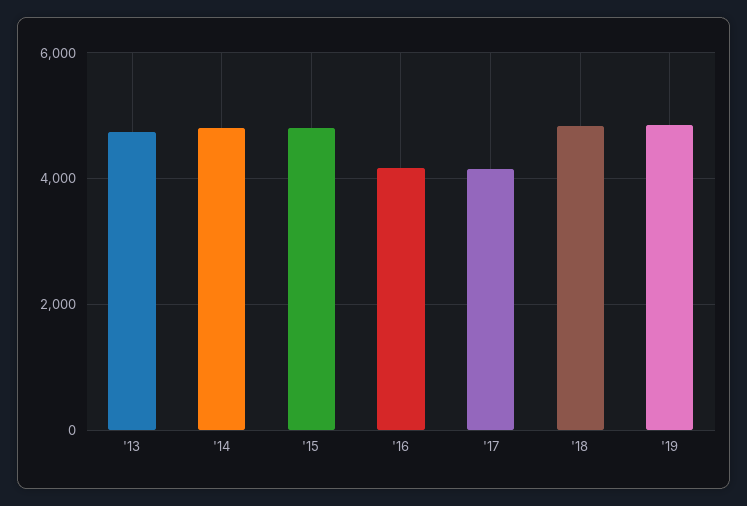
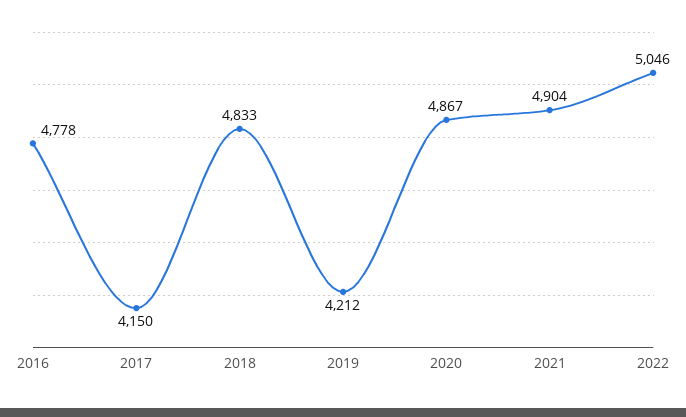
'13: 4800 -> none
'14: 4800 -> none
'15: 4800 -> none
'16: 4200 -> 4778
'19: 4800 -> 4212
2020: none -> 4867
2021: none -> 4904
2022: none -> 5046

